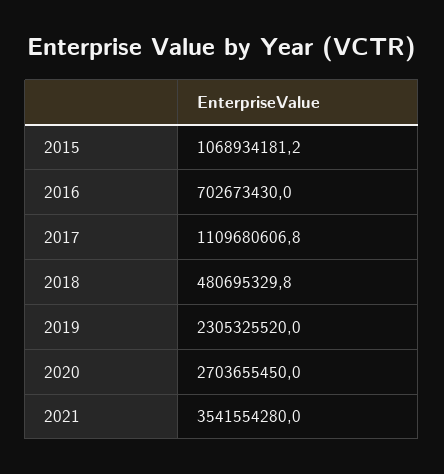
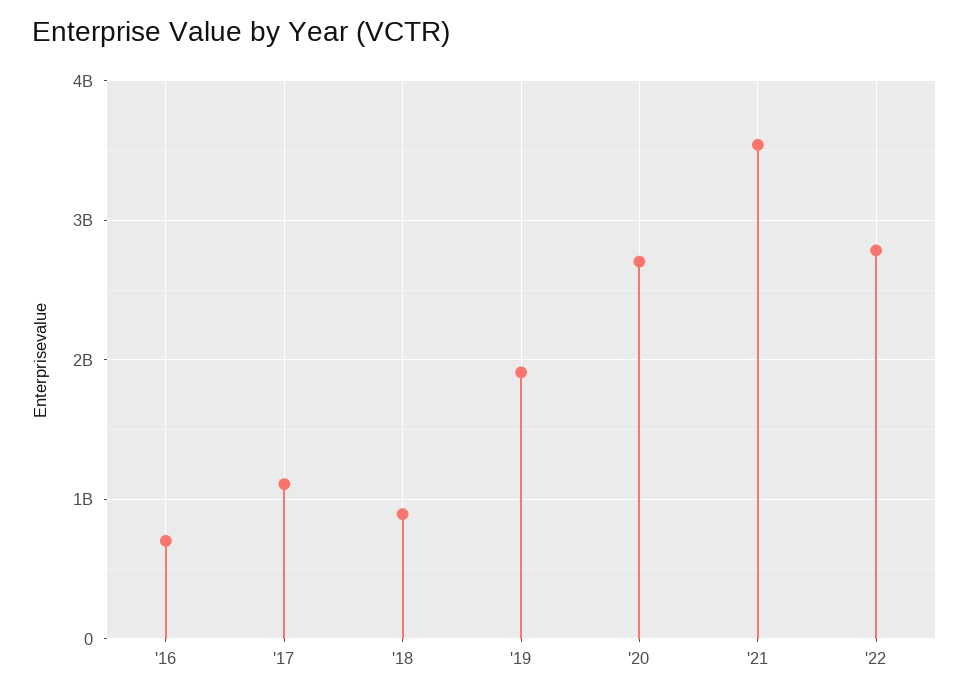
2015: 1068934181.2 -> none
2018: 480695329.8 -> 900000000
2019: 2305325520 -> 1900000000
'22: none -> 2800000000

